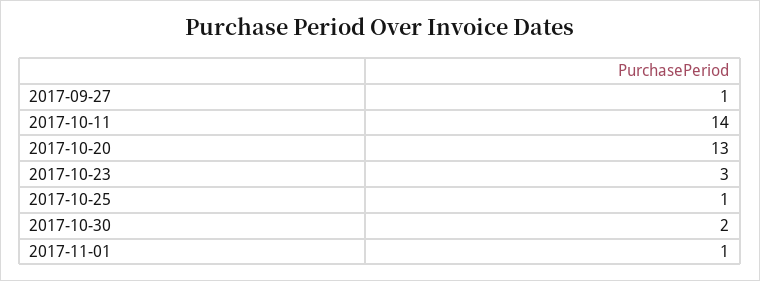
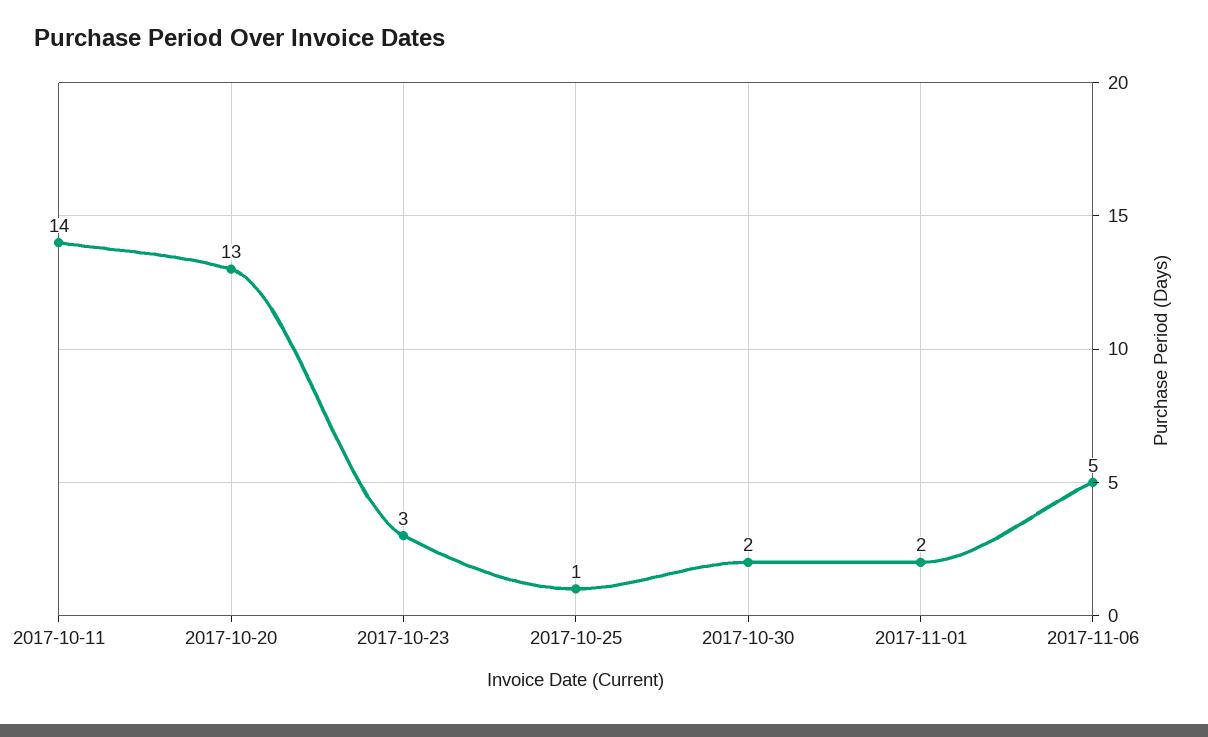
2017-09-27: 1 -> none
2017-11-01: 1 -> 2
2017-11-06: none -> 5

